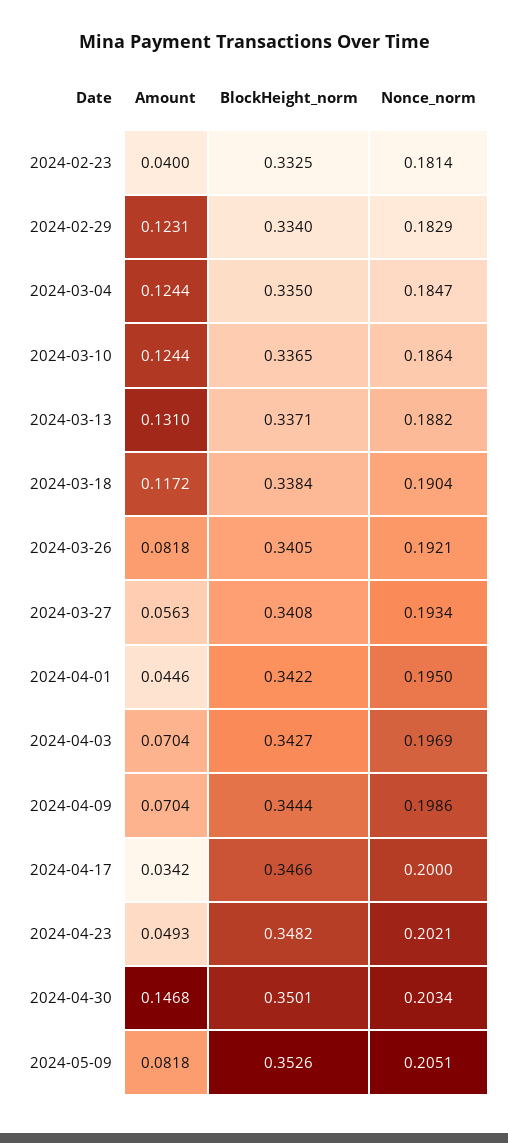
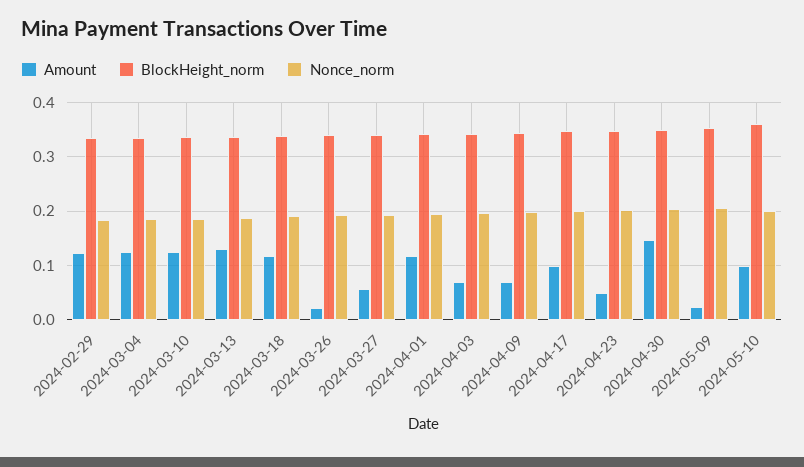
Amount, 2024-02-23: 0.04 -> none
BlockHeight_norm, 2024-02-23: 0.3325 -> none
Nonce_norm, 2024-02-23: 0.1814 -> none
Amount, 2024-03-26: 0.0818 -> 0.02
Amount, 2024-04-01: 0.0446 -> 0.12
Amount, 2024-04-17: 0.0342 -> 0.1
Amount, 2024-05-09: 0.0818 -> 0.02
Amount, 2024-05-10: none -> 0.1
BlockHeight_norm, 2024-05-10: none -> 0.36
Nonce_norm, 2024-05-10: none -> 0.2

